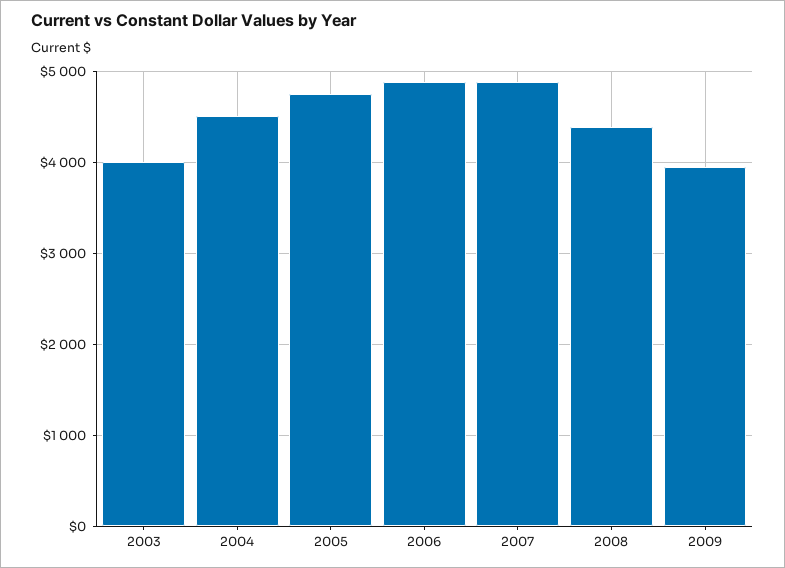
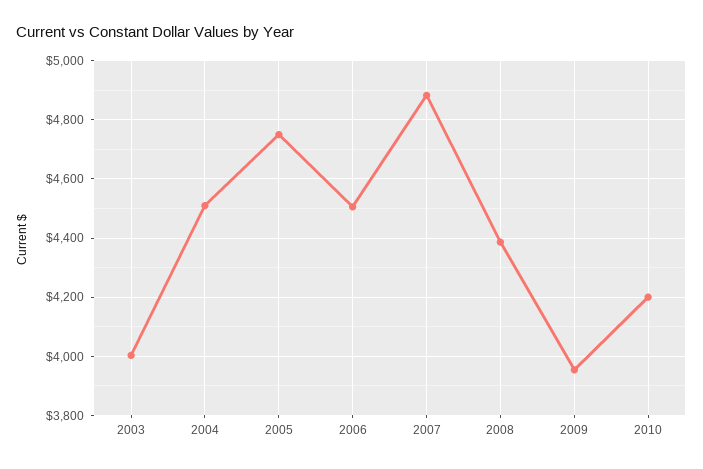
2006: 4900 -> 4500
2010: none -> 4200

